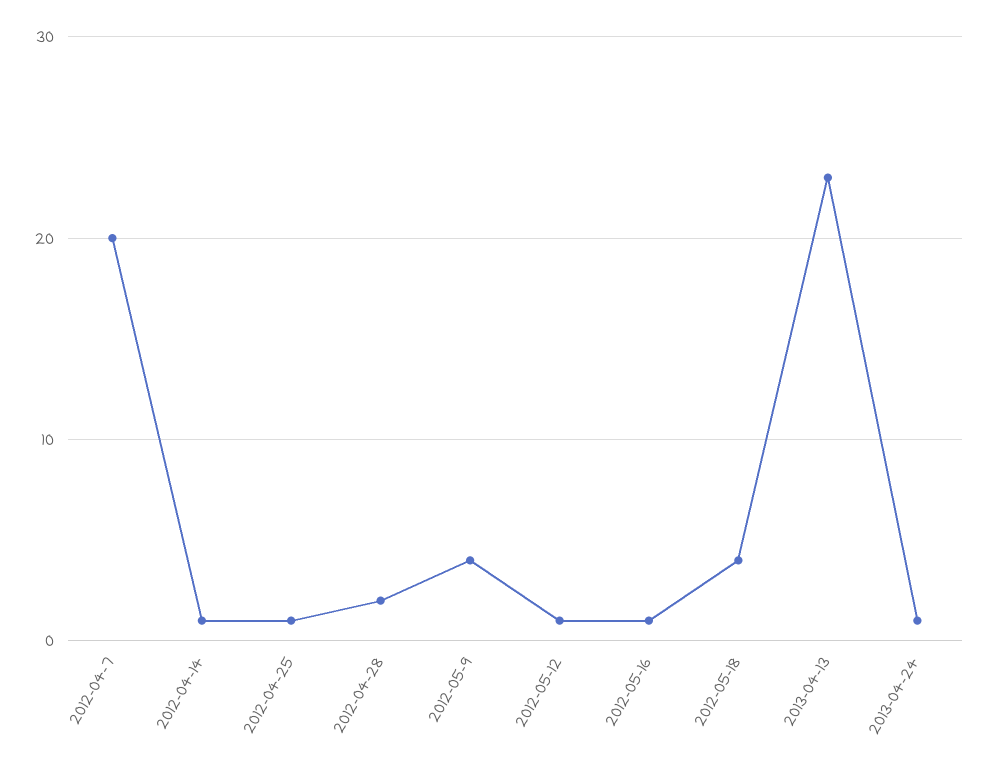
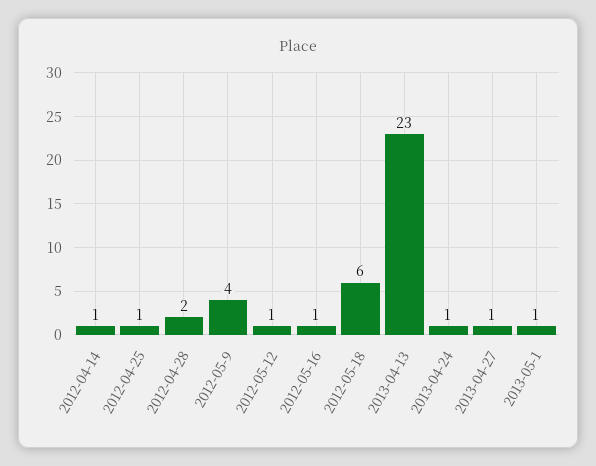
2012-04-7: 20 -> none
2012-05-18: 4 -> 6
2013-04-27: none -> 1
2013-05-1: none -> 1

